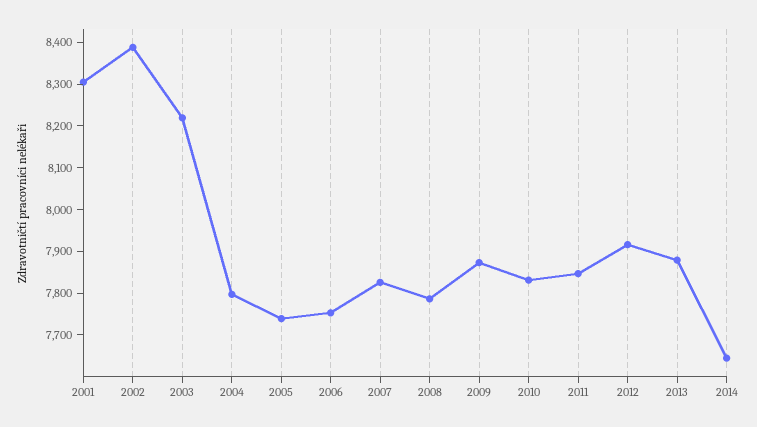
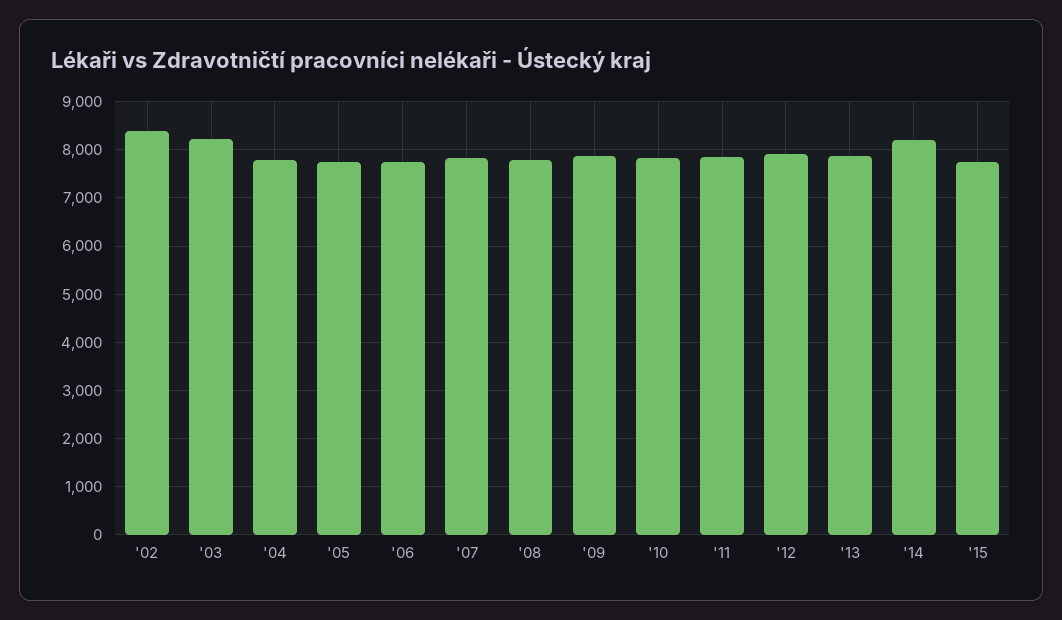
2001: 8300 -> none
2014: 7640 -> 8200
'15: none -> 7800

